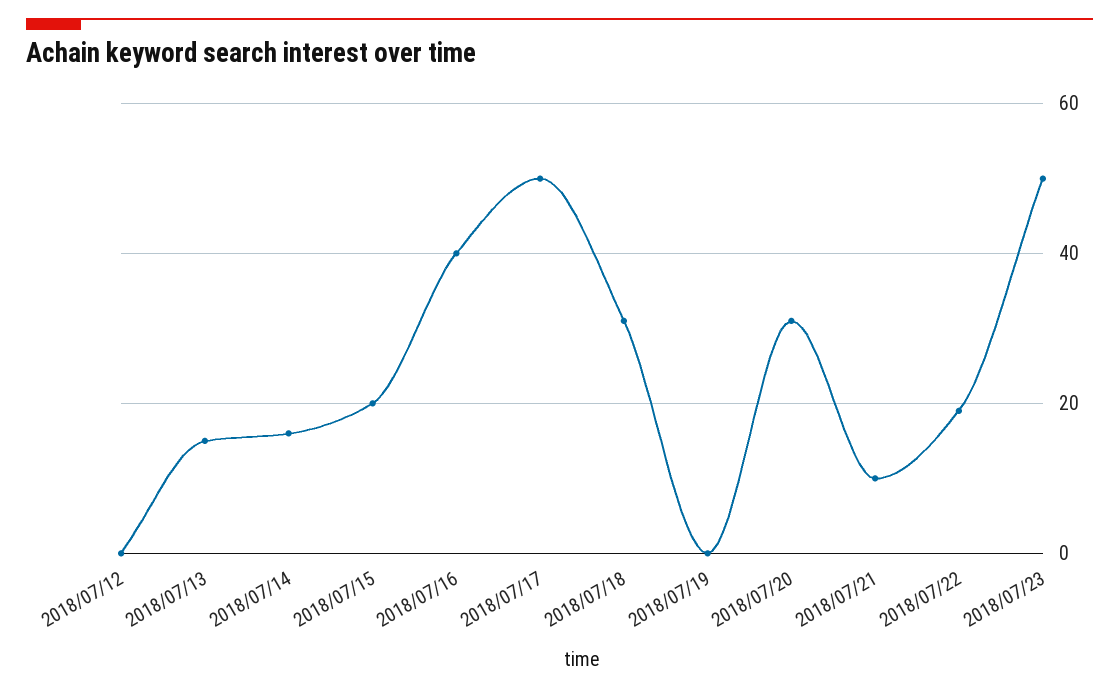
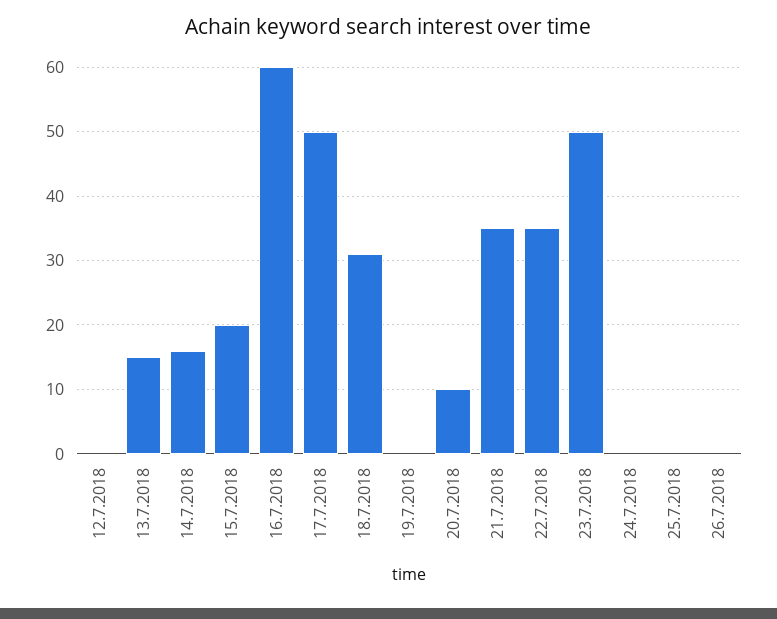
2018/07/16: 40 -> 60
2018/07/20: 30 -> 10
2018/07/21: 10 -> 35
2018/07/22: 20 -> 35
24.7.2018: none -> 0
25.7.2018: none -> 0
26.7.2018: none -> 0

